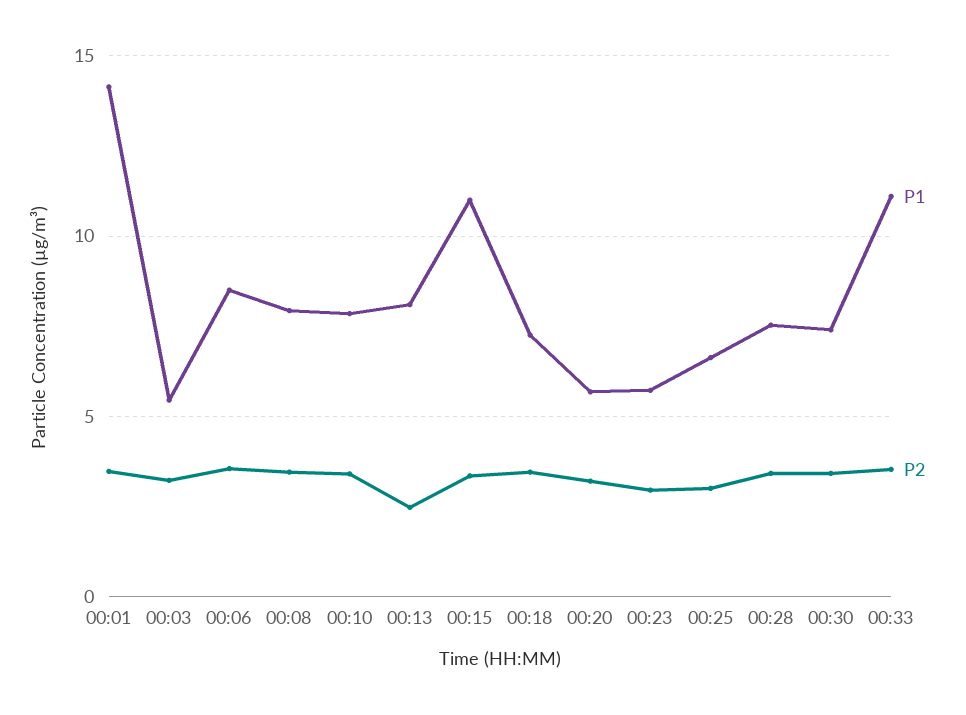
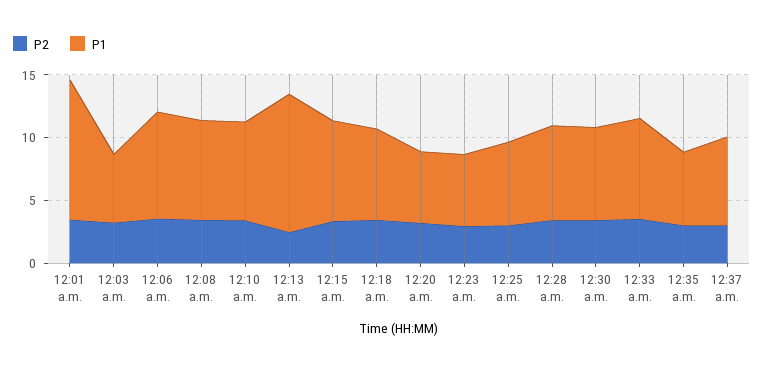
P1, 00:01: 14 -> 11
P1, 00:13: 8 -> 11
P1, 00:15: 11 -> 8
P1, 00:33: 11 -> 8
P2, 12:35 a.m.: none -> 3
P1, 12:35 a.m.: none -> 6
P2, 12:37 a.m.: none -> 3
P1, 12:37 a.m.: none -> 7

